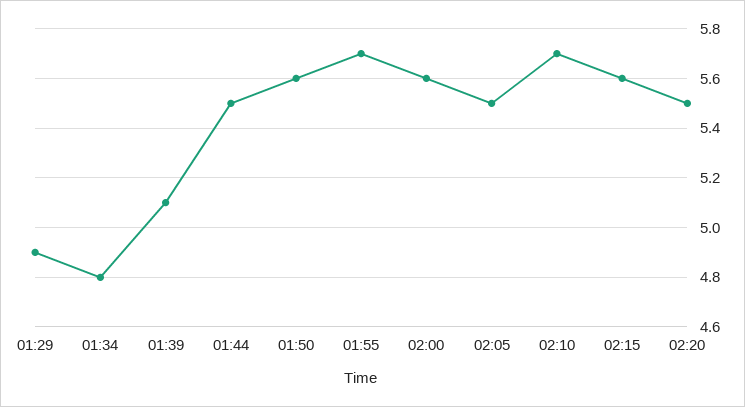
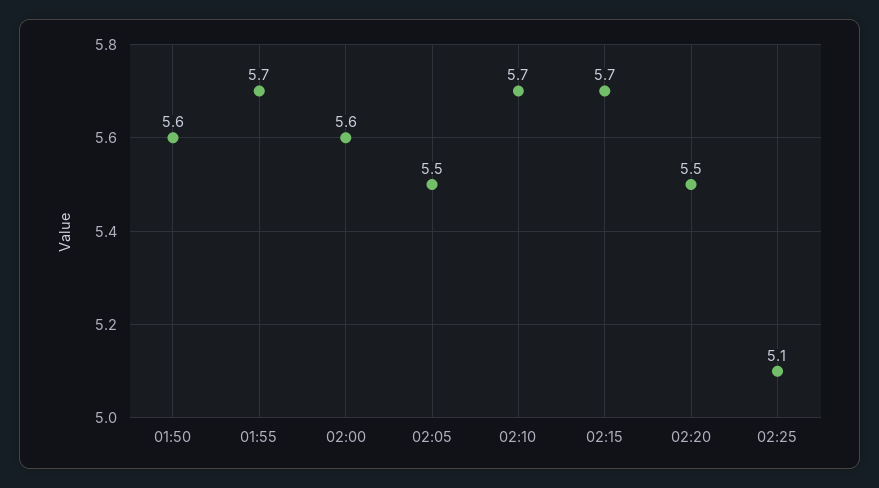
01:29: 4.9 -> none
01:34: 4.8 -> none
01:39: 5.1 -> none
01:44: 5.5 -> none
02:15: 5.6 -> 5.7
02:25: none -> 5.1

